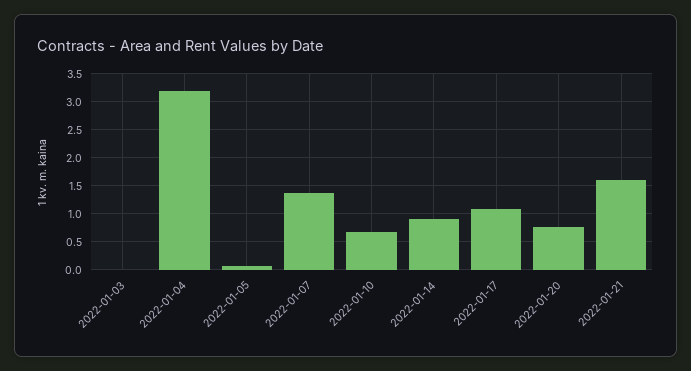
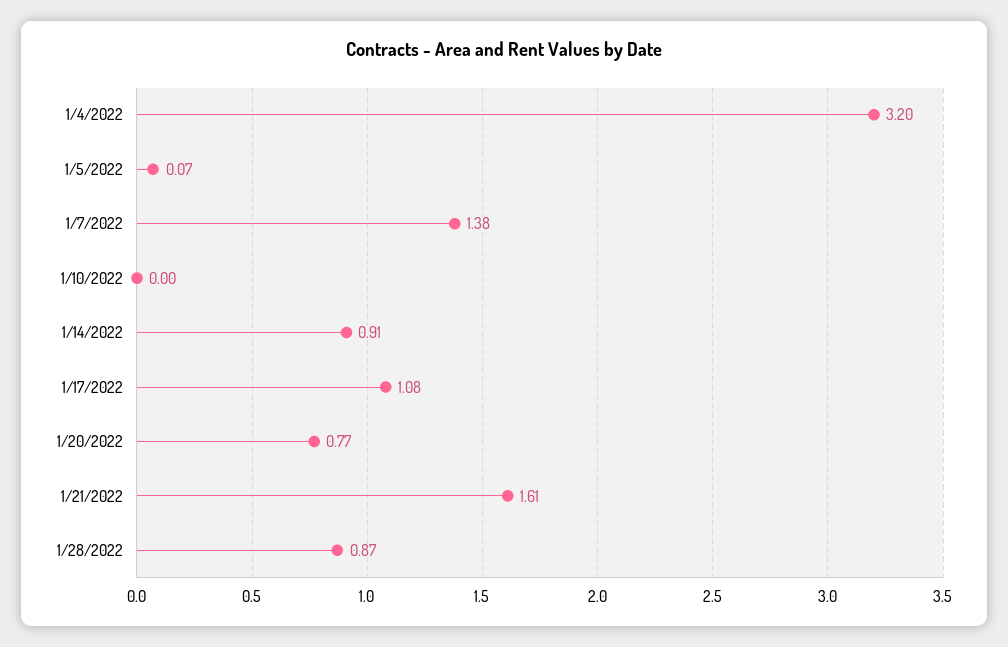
2022-01-03: 0 -> none
2022-01-10: 0.75 -> 0
1/28/2022: none -> 0.87

